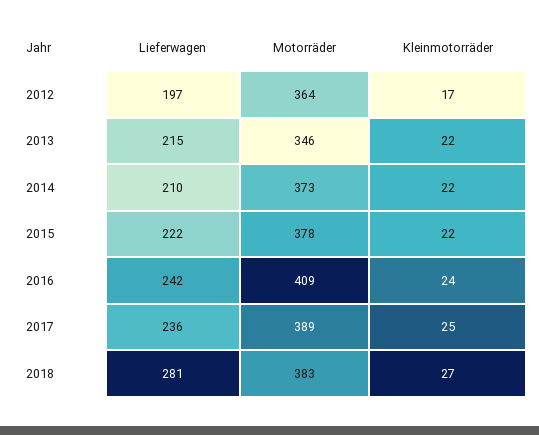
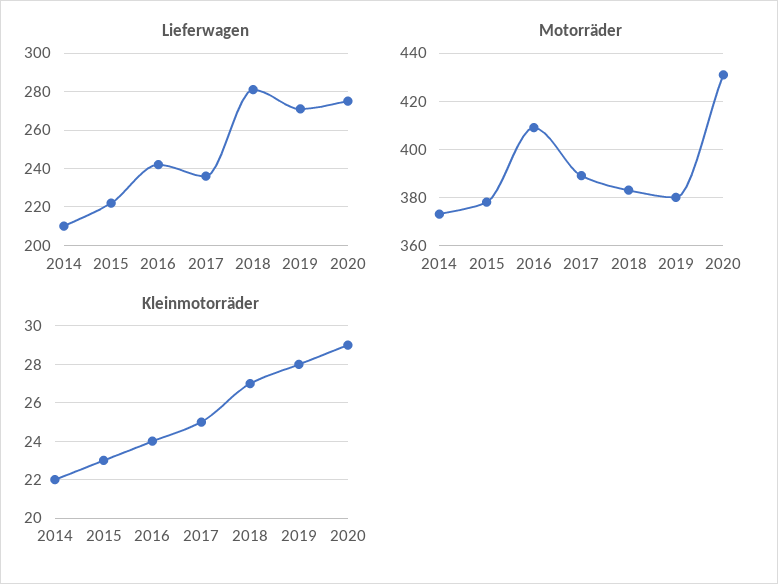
Lieferwagen, 2012: 197 -> none
Motorräder, 2012: 364 -> none
Kleinmotorräder, 2012: 17 -> none
Lieferwagen, 2013: 215 -> none
Motorräder, 2013: 346 -> none
Kleinmotorräder, 2013: 22 -> none
Kleinmotorräder, 2015: 22 -> 23
Lieferwagen, 2019: none -> 270
Lieferwagen, 2020: none -> 275
Motorräder, 2019: none -> 380
Motorräder, 2020: none -> 430
Kleinmotorräder, 2019: none -> 28
Kleinmotorräder, 2020: none -> 29

